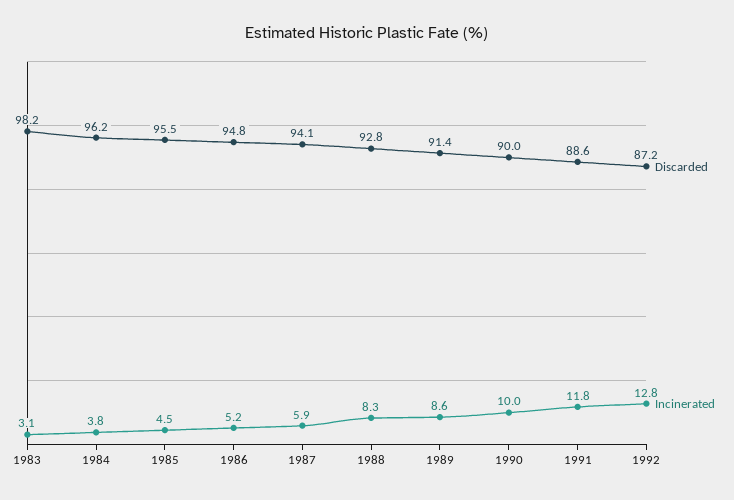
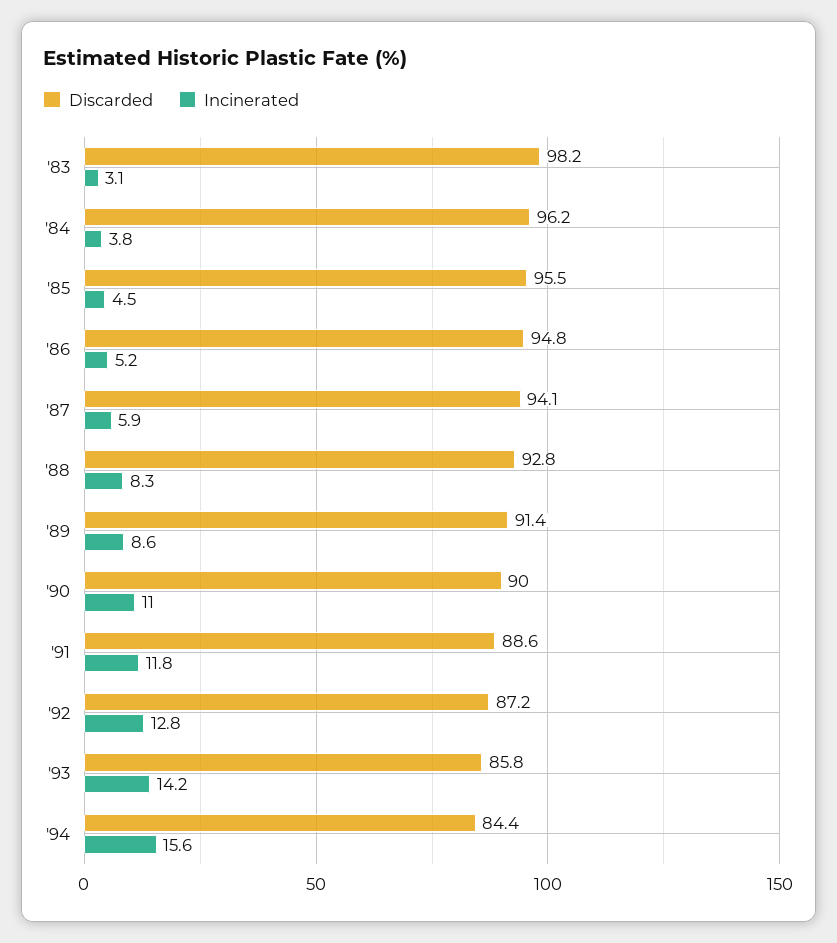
Incinerated, 1990: 10 -> 11
Discarded, '93: none -> 85.8
Incinerated, '93: none -> 14.2
Discarded, '94: none -> 84.4
Incinerated, '94: none -> 15.6

